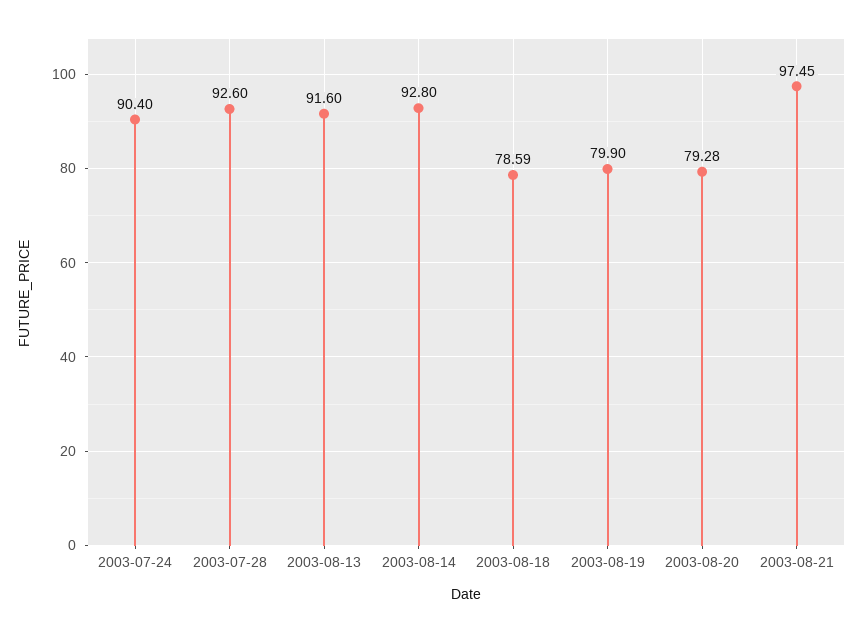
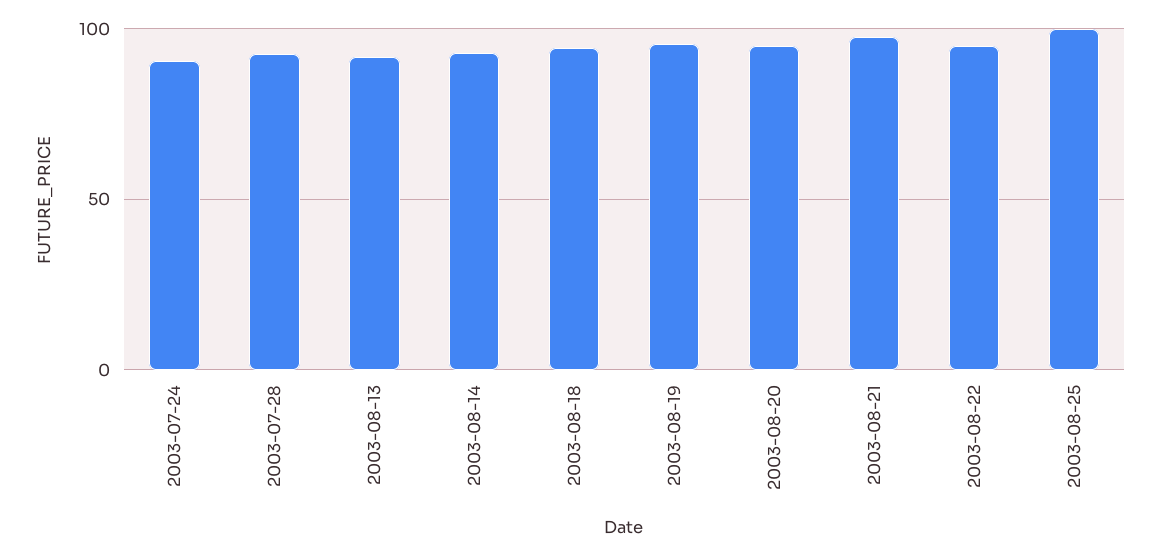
2003-08-18: 78.59 -> 95
2003-08-19: 79.9 -> 95
2003-08-20: 79.28 -> 95
2003-08-22: none -> 95
2003-08-25: none -> 100

